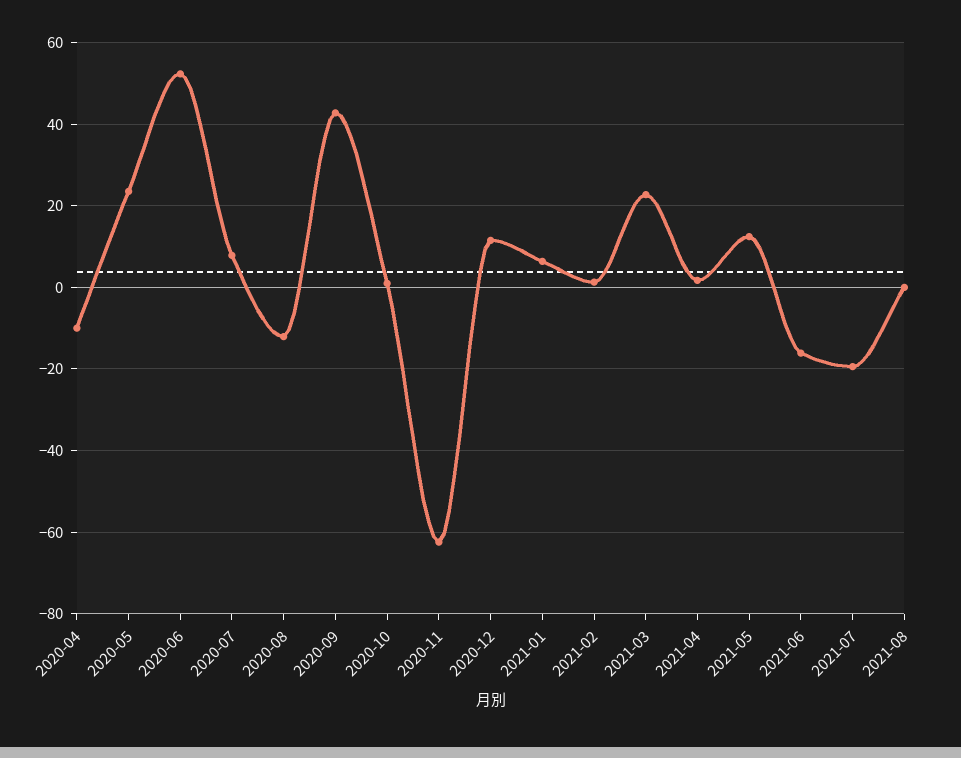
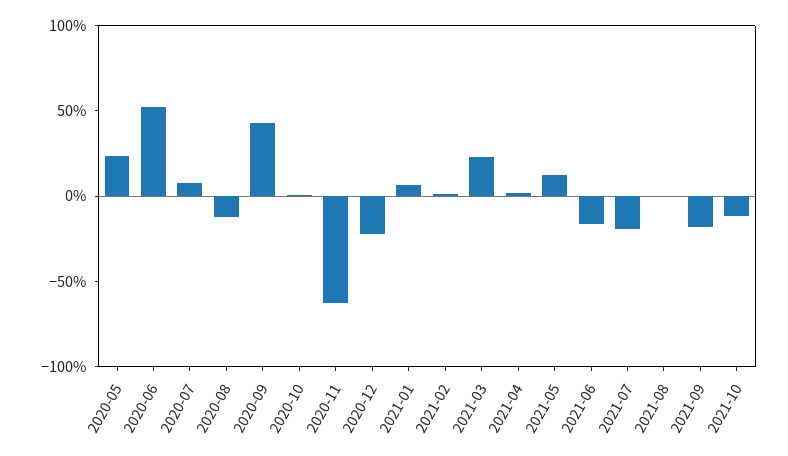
2020-04: -10 -> none
2020-12: 12 -> -20
2021-09: none -> -20
2021-10: none -> -10

